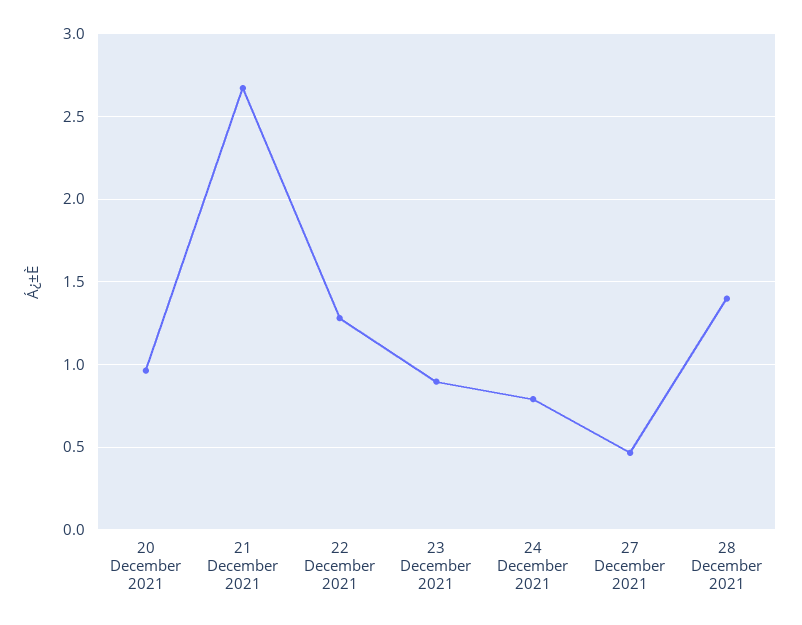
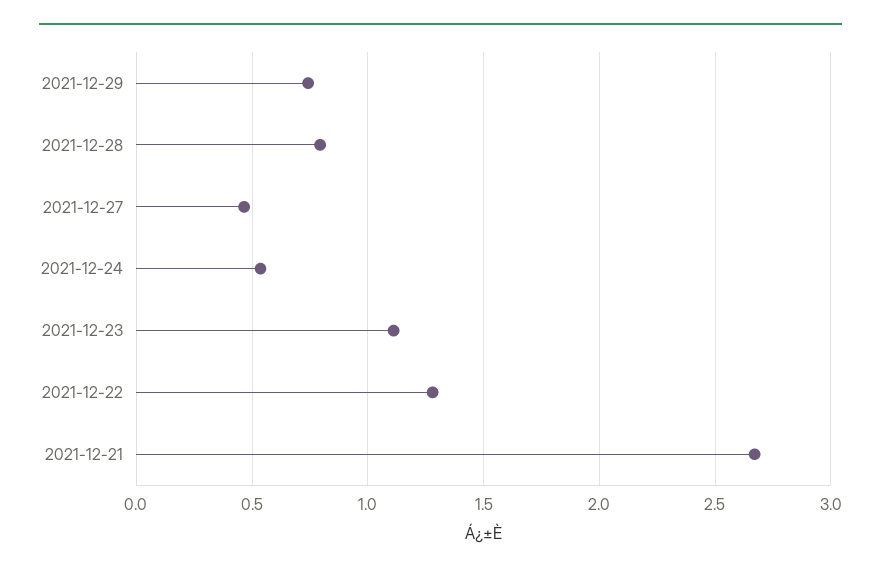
20 December 2021: 0.95 -> none
23 December 2021: 0.9 -> 1.1
24 December 2021: 0.8 -> 0.55
28 December 2021: 1.4 -> 0.8
2021-12-29: none -> 0.75

